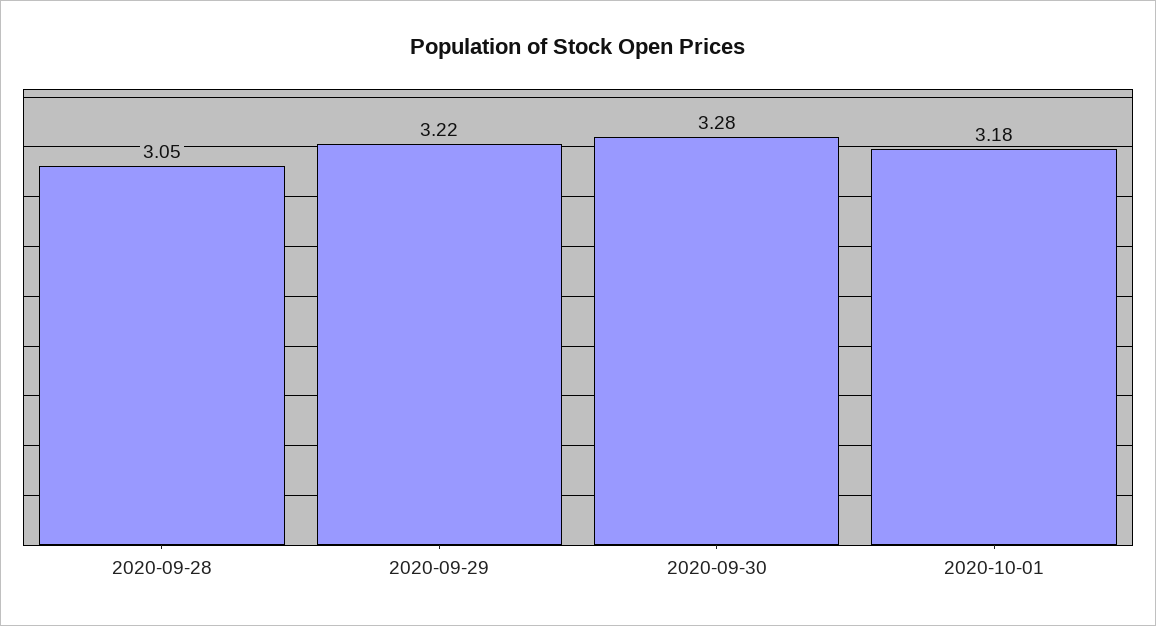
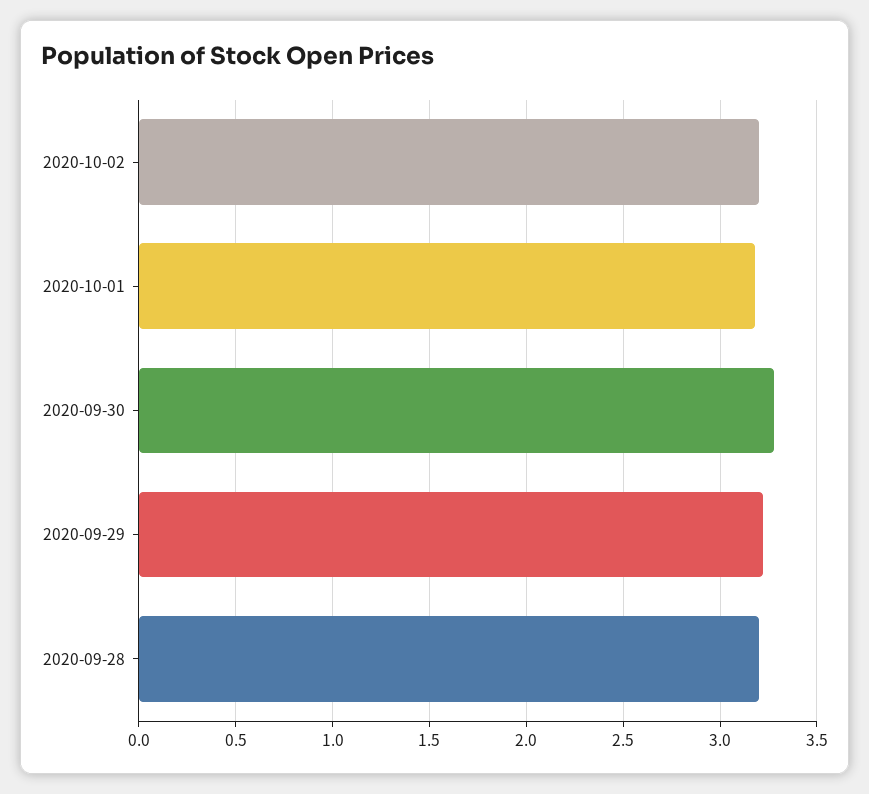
2020-09-28: 3.05 -> 3.2
2020-10-02: none -> 3.2

